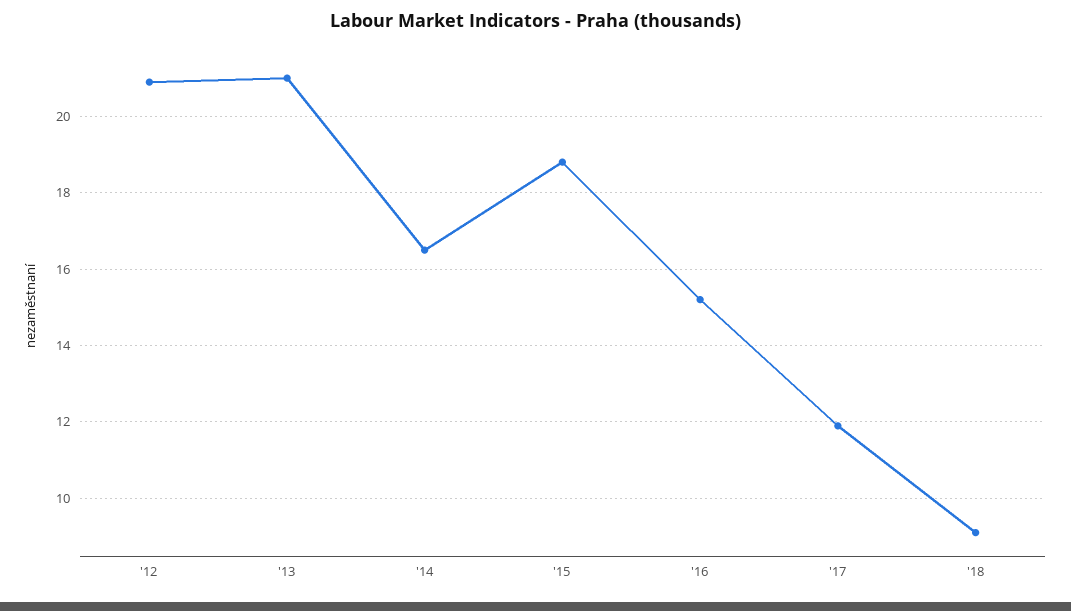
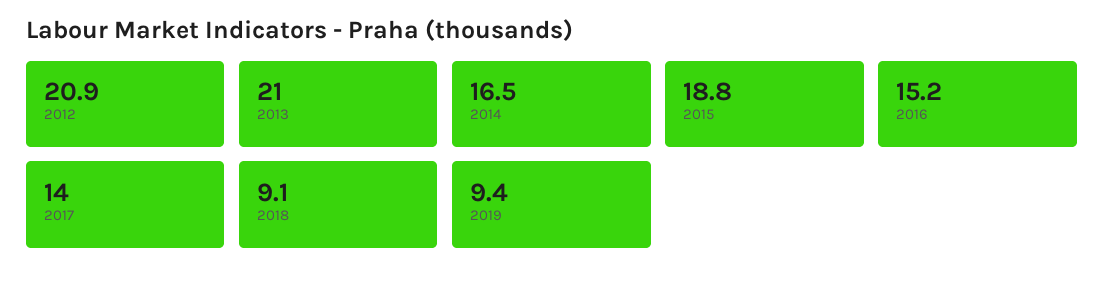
'17: 12 -> 14
2019: none -> 9.4

